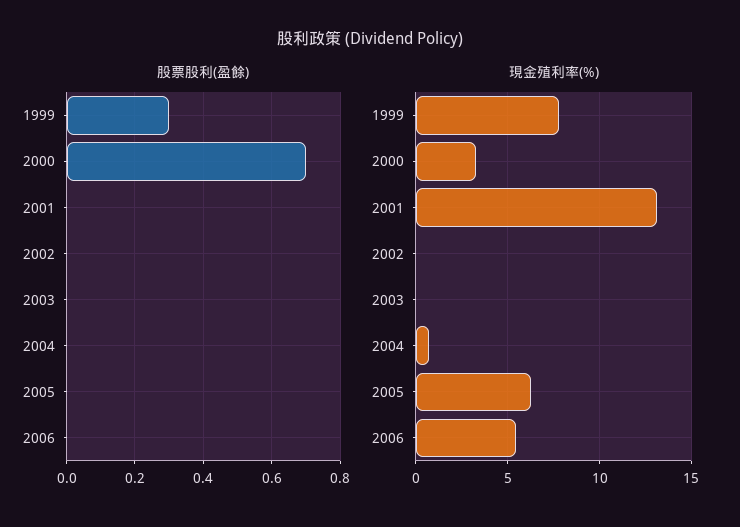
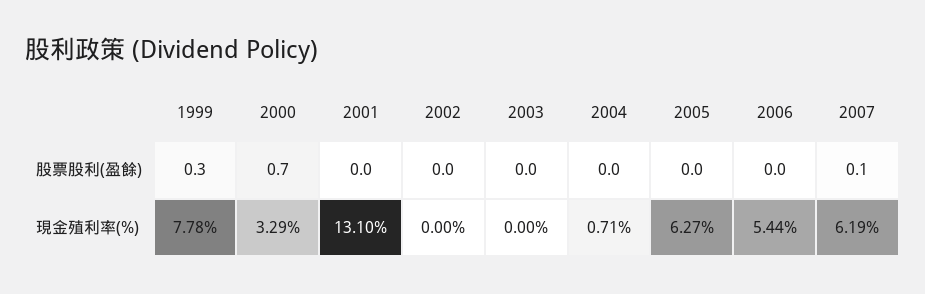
股票股利(盈餘), 2007: none -> 0.1
現金殖利率(%), 2007: none -> 6.19

